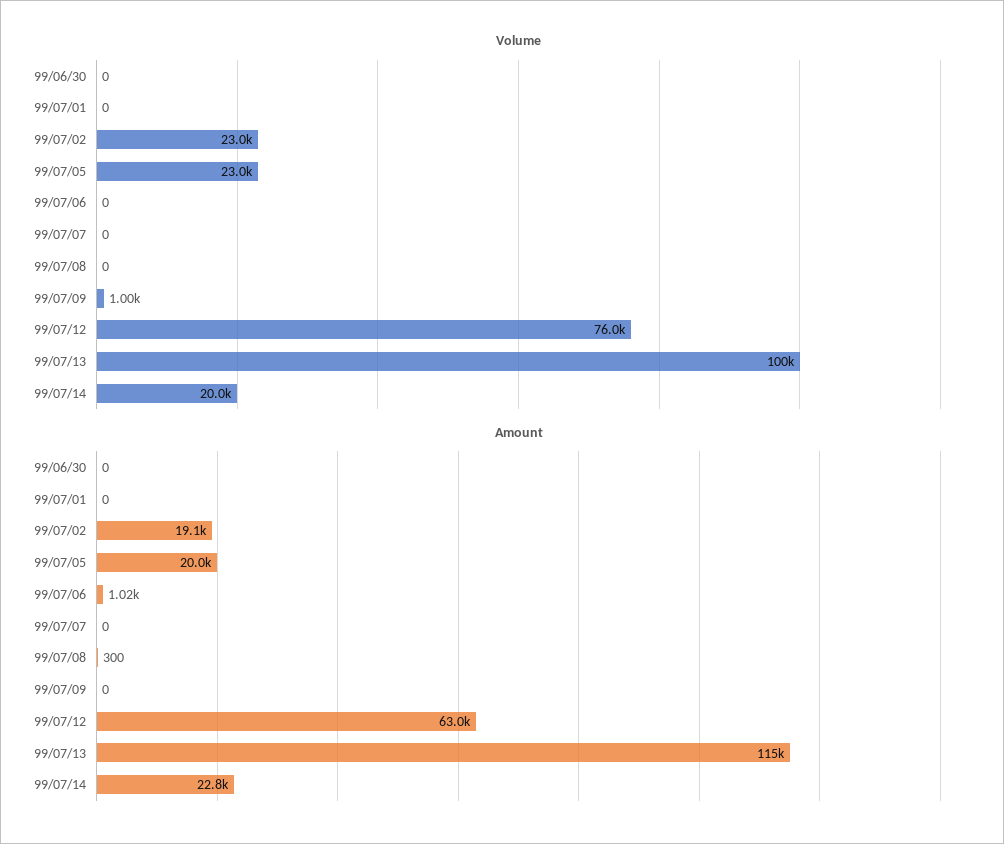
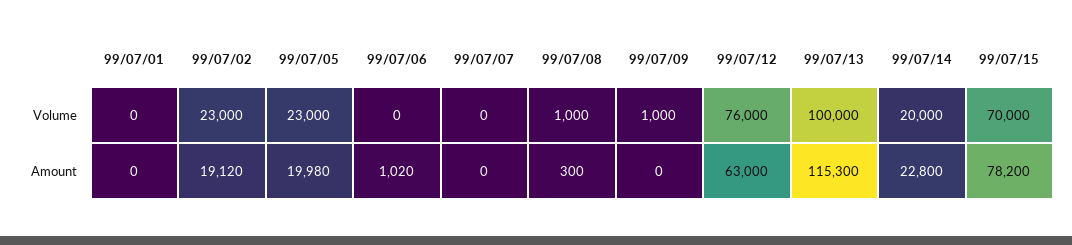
Volume, 99/06/30: 0 -> none
Volume, 99/07/08: 0 -> 1000
Amount, 99/06/30: 0 -> none
Volume, 99/07/15: none -> 70000
Amount, 99/07/15: none -> 78200

